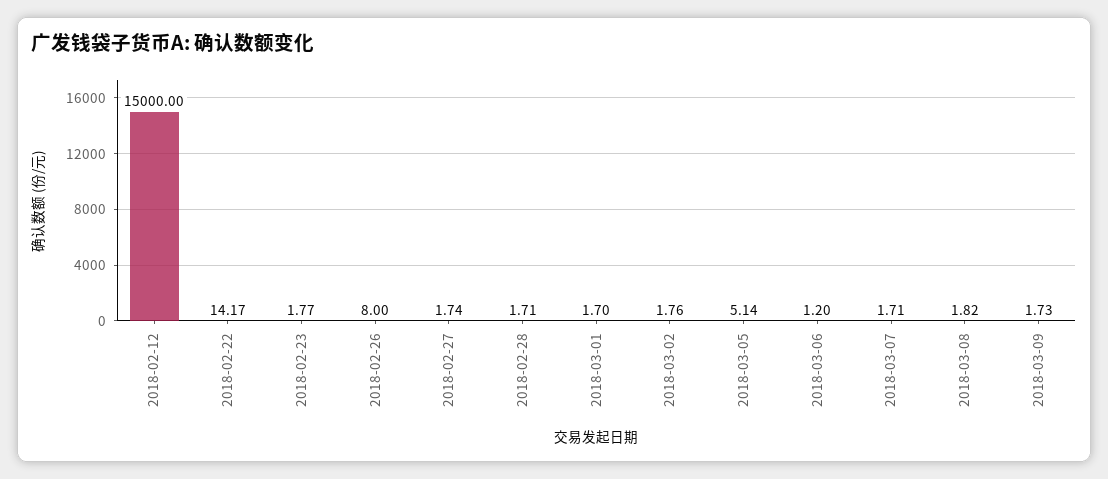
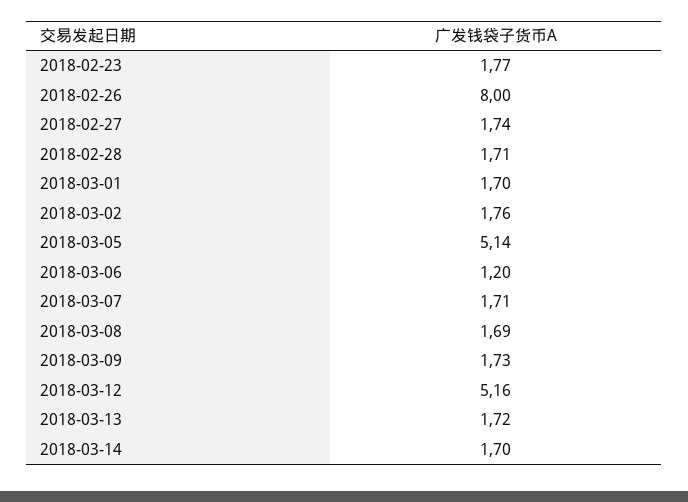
2018-02-12: 15000 -> none
2018-02-22: 14.17 -> none
2018-03-08: 1.82 -> 1.69
2018-03-12: none -> 5.16
2018-03-13: none -> 1.72
2018-03-14: none -> 1.7

